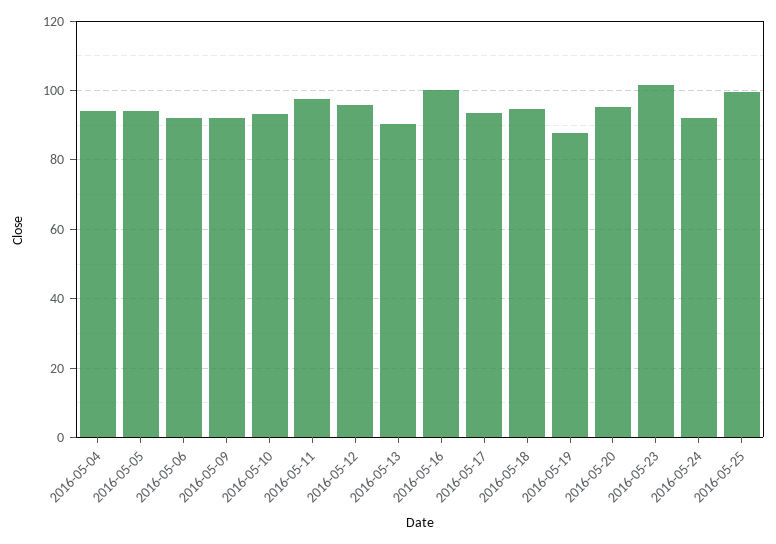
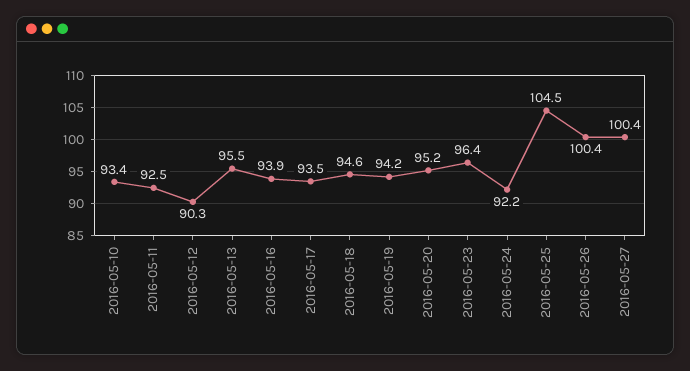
2016-05-04: 94 -> none
2016-05-05: 94 -> none
2016-05-06: 92 -> none
2016-05-09: 92 -> none
2016-05-11: 98 -> 92.5
2016-05-12: 96 -> 90.3
2016-05-13: 90 -> 95.5
2016-05-16: 100 -> 93.9
2016-05-19: 88 -> 94.2
2016-05-23: 102 -> 96.4
2016-05-25: 100 -> 104.5
2016-05-26: none -> 100.4
2016-05-27: none -> 100.4

